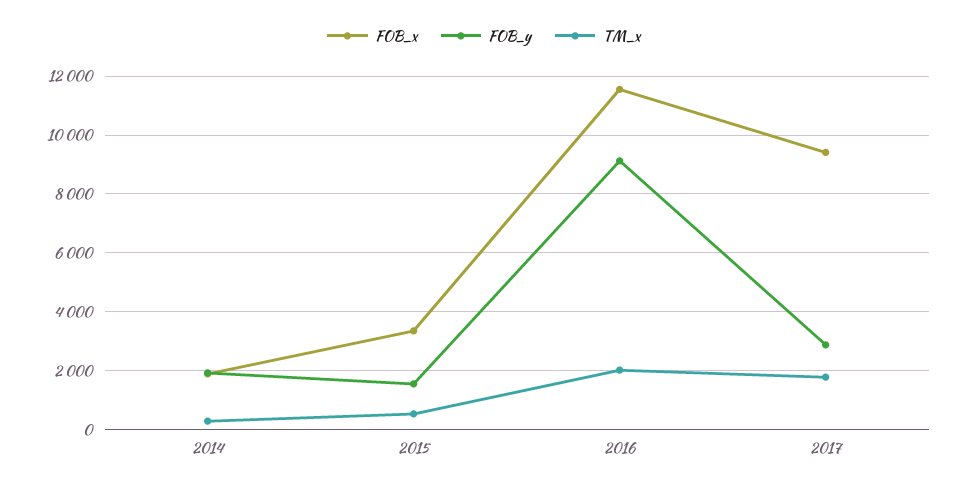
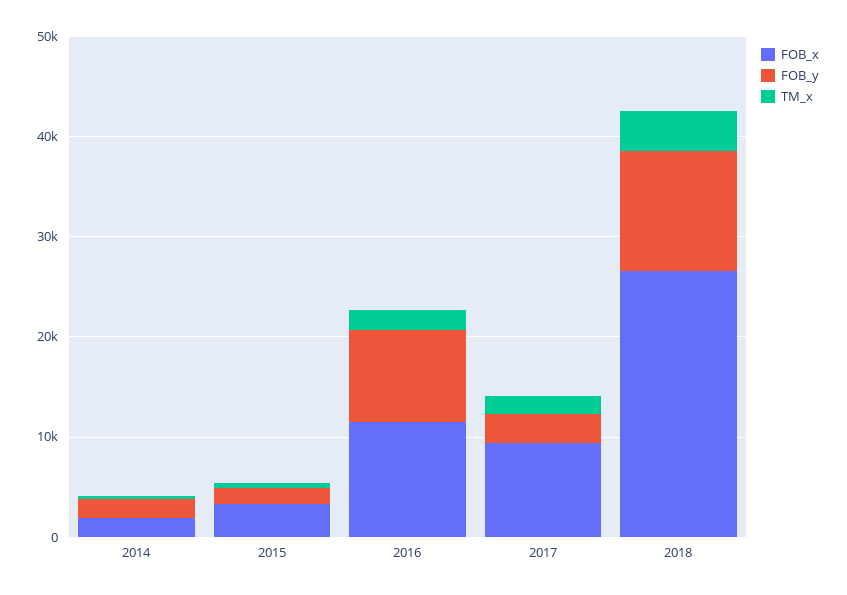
FOB_x, 2018: none -> 26000
FOB_y, 2018: none -> 12000
TM_x, 2018: none -> 4000

